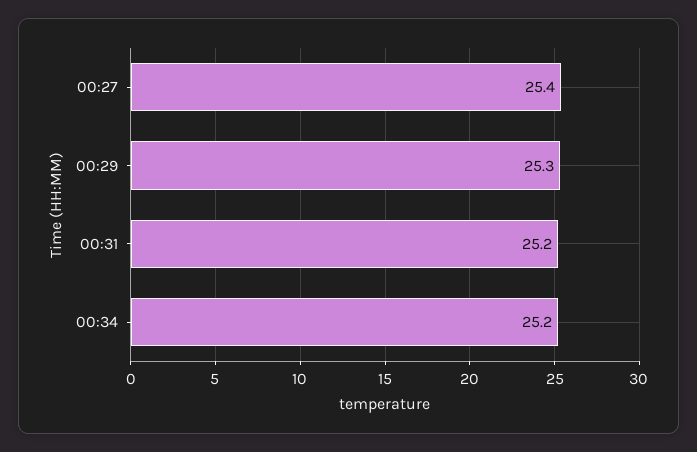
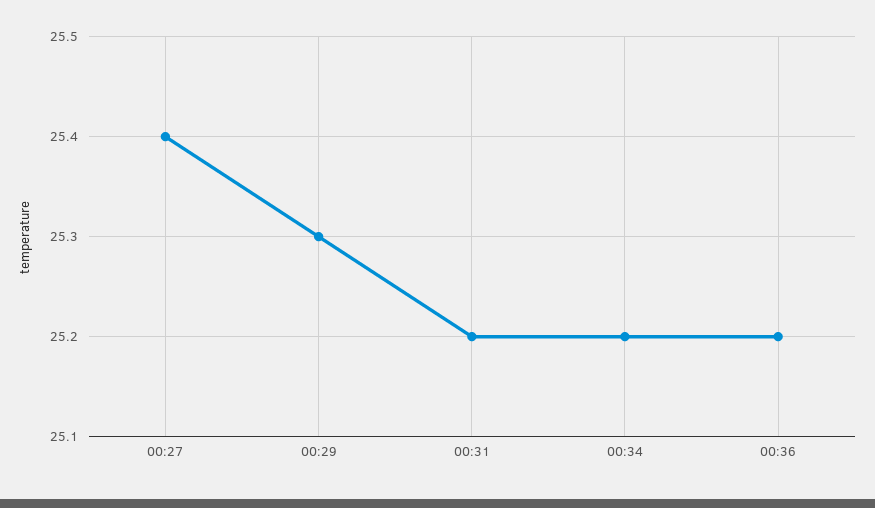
00:36: none -> 25.2

